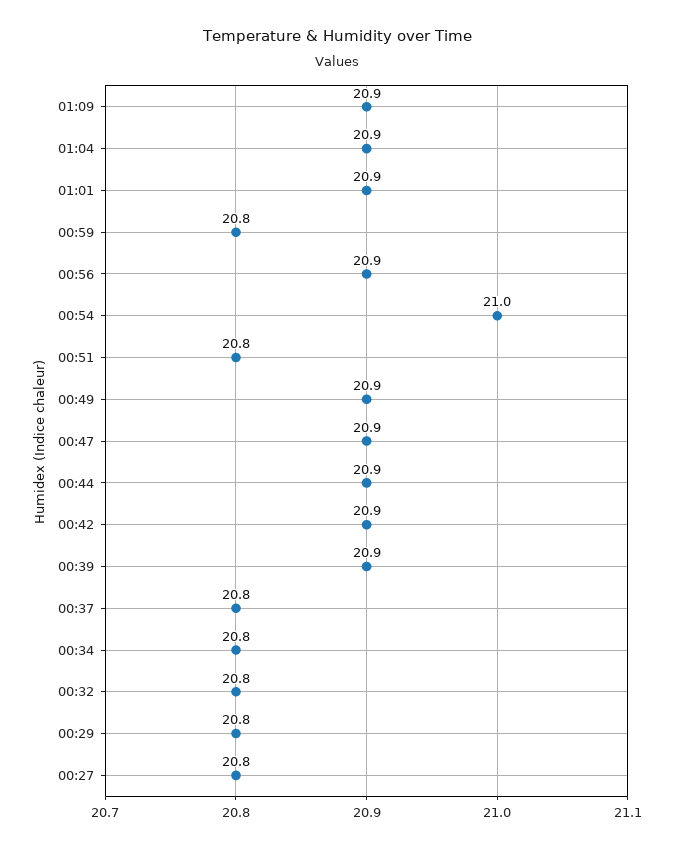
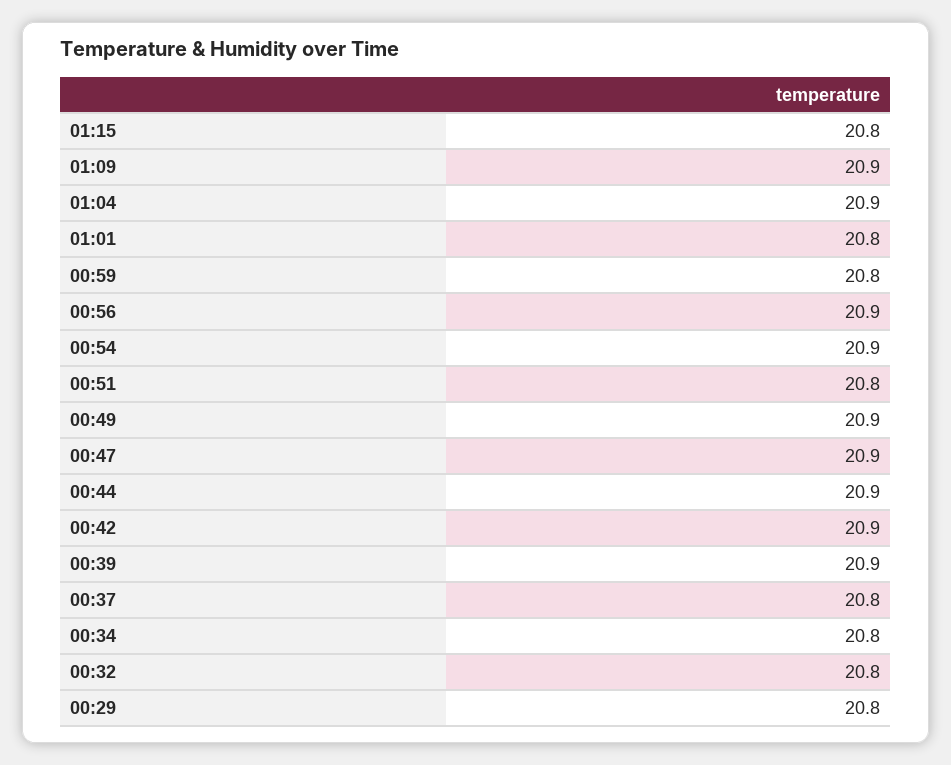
01:01: 20.9 -> 20.8
00:54: 21 -> 20.9
00:27: 20.8 -> none
01:15: none -> 20.8

